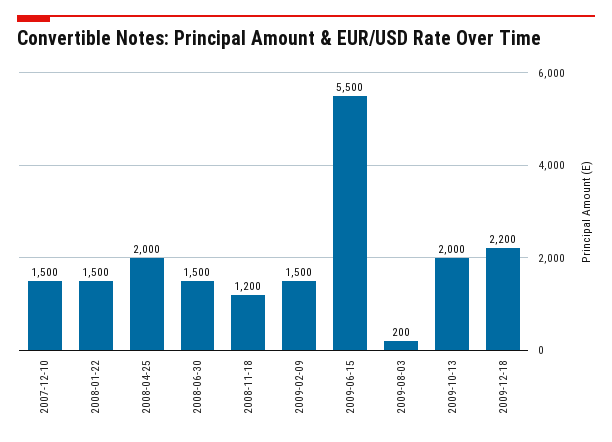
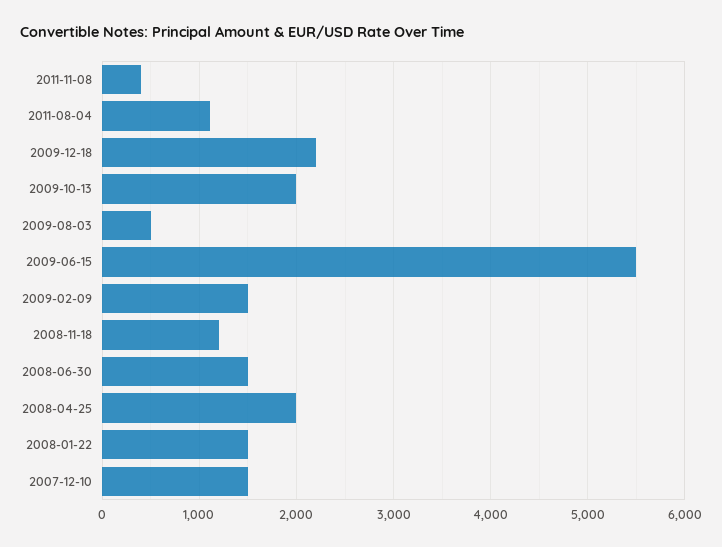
2009-08-03: 200 -> 500
2011-11-08: none -> 400
2011-08-04: none -> 1100

